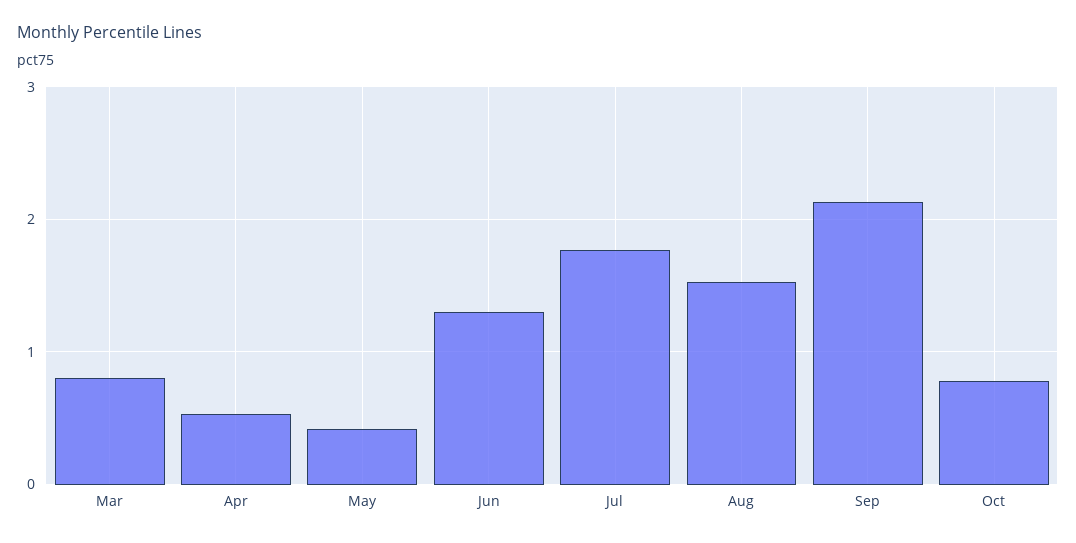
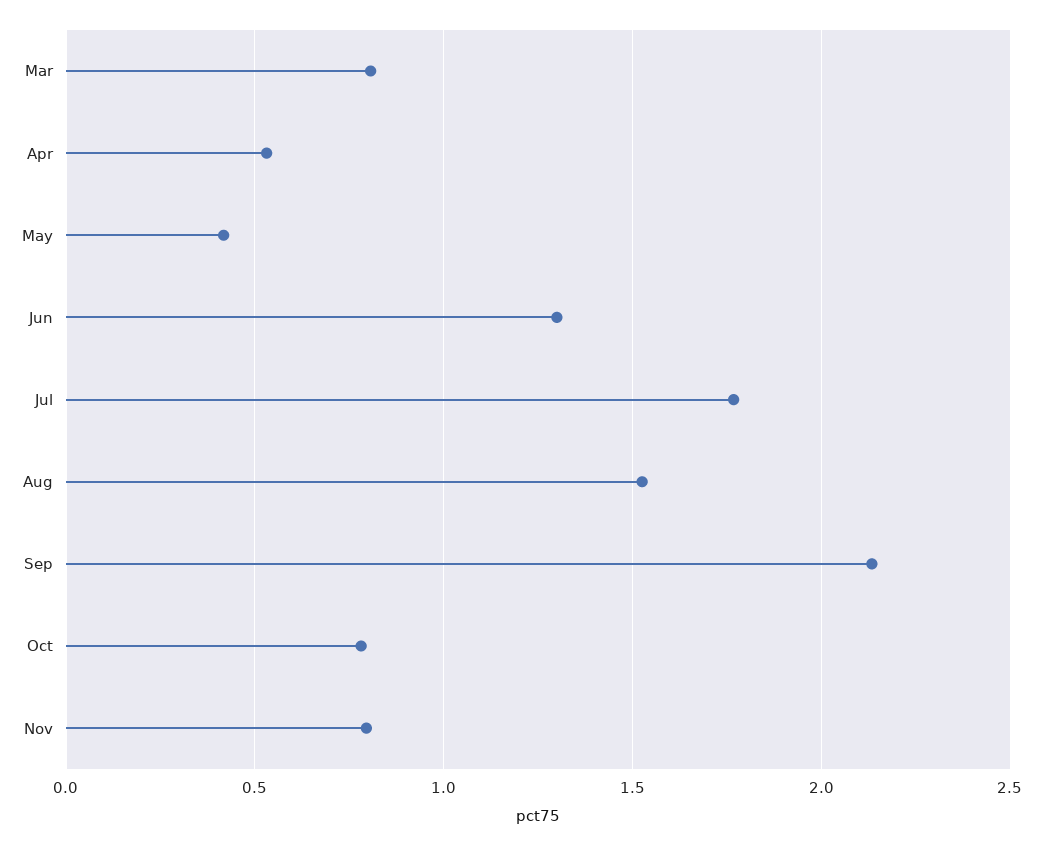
Nov: none -> 0.8

